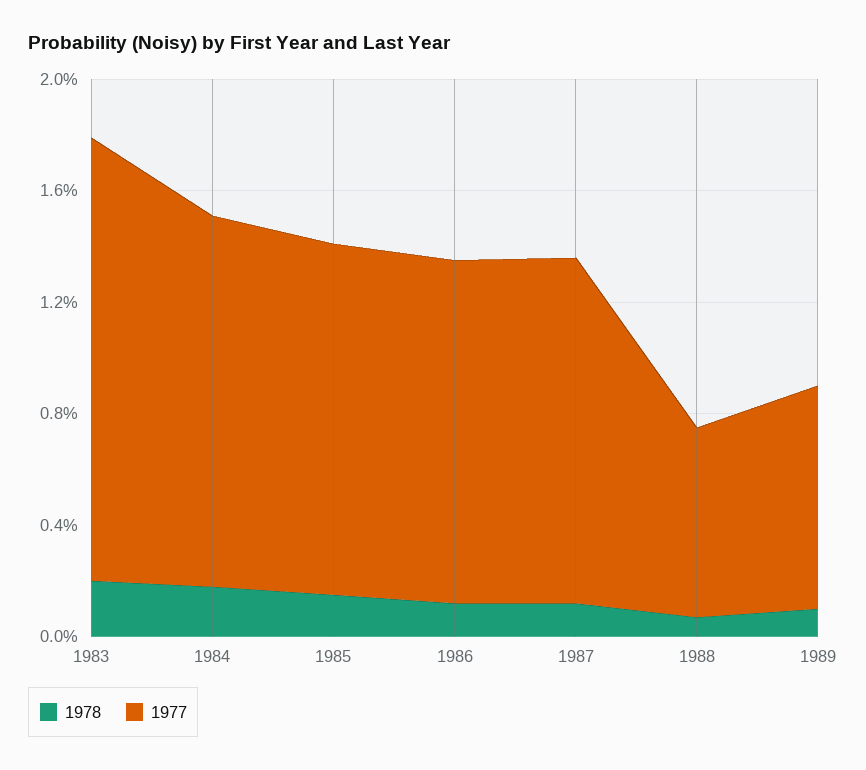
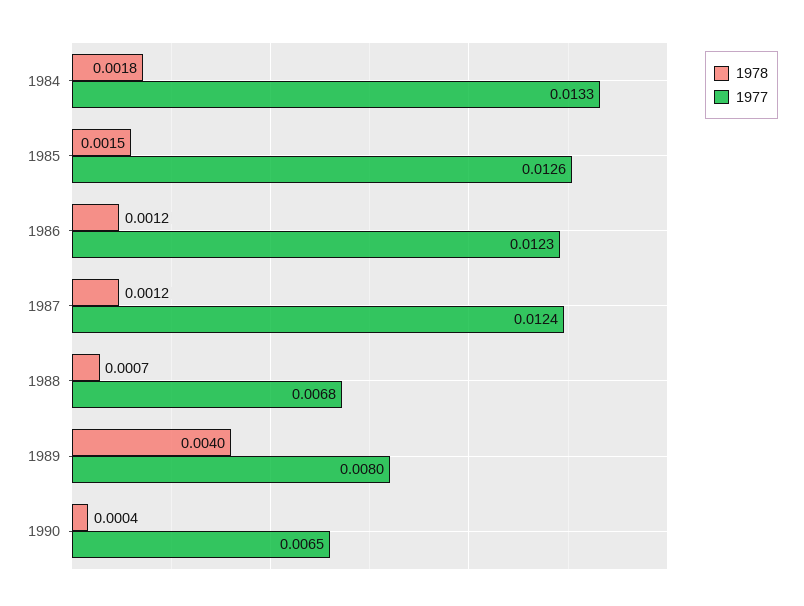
1978, 1983: 0.002 -> none
1977, 1983: 0.016 -> none
1978, 1989: 0.001 -> 0.004
1978, 1990: none -> 0.0004
1977, 1990: none -> 0.0065

